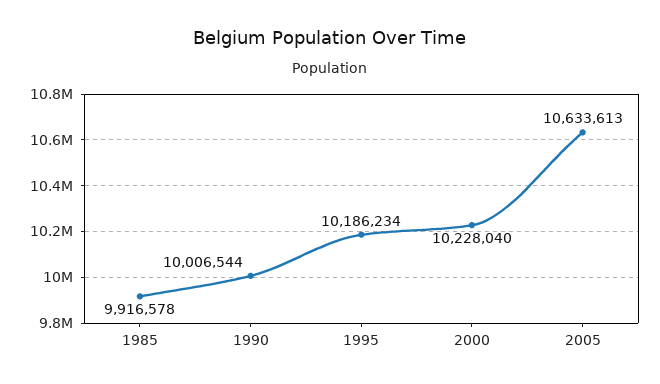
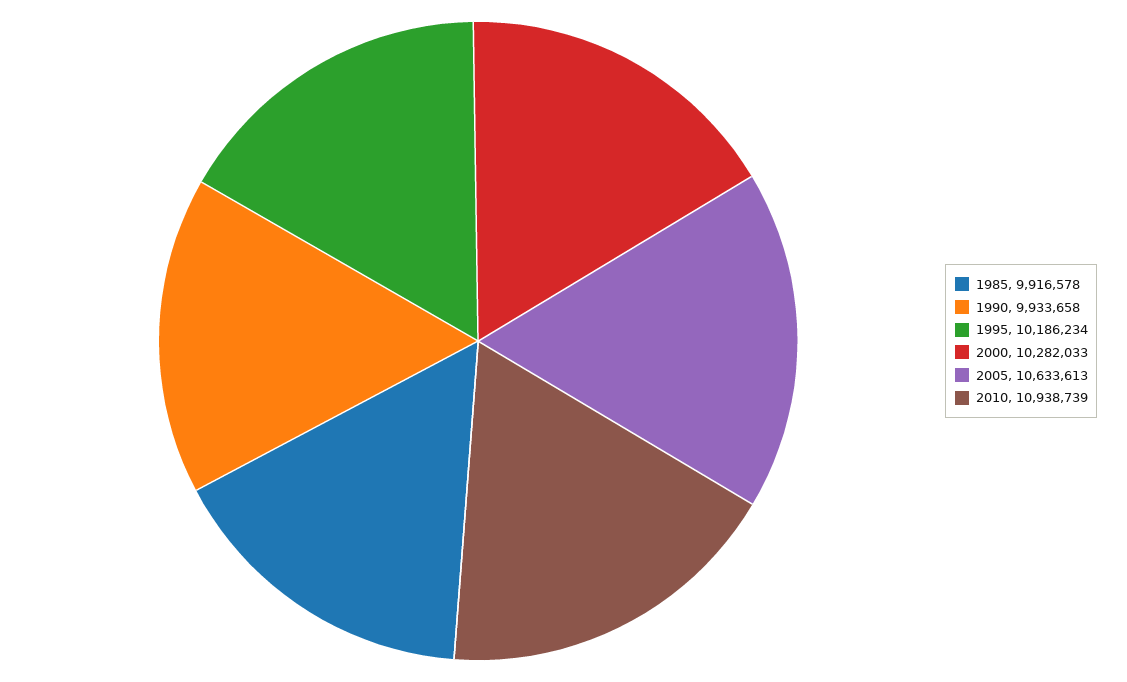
1990: 10006544 -> 9933658
2000: 10228040 -> 10282033
2010: none -> 10938739

